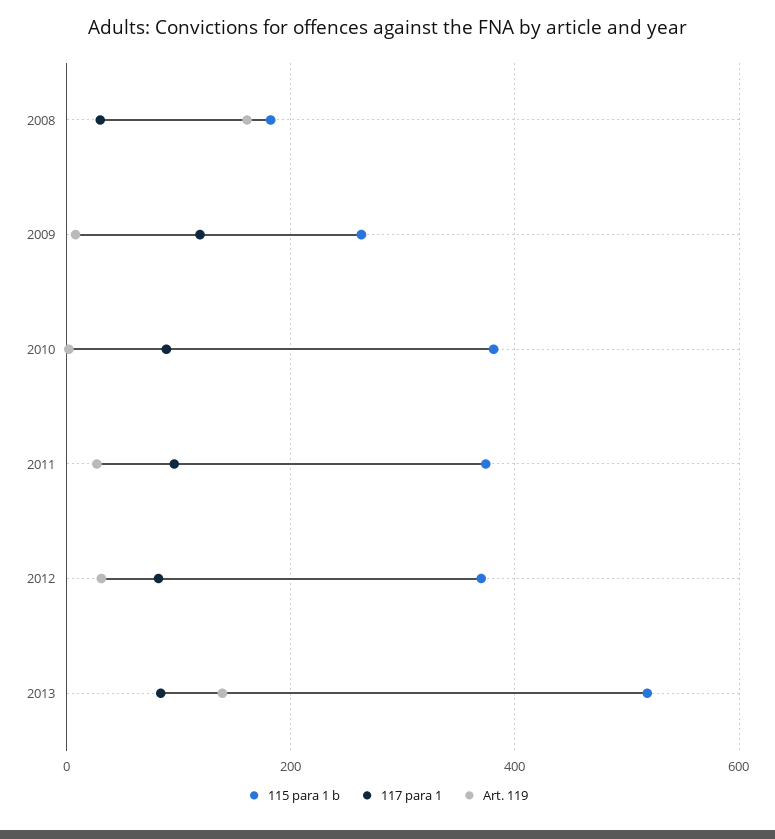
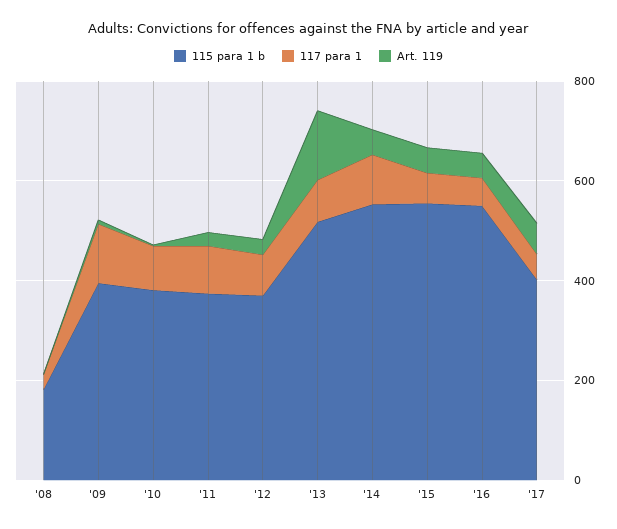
Art. 119, 2008: 160 -> 0
115 para 1 b, 2009: 260 -> 400
115 para 1 b, '14: none -> 550
117 para 1, '14: none -> 100
Art. 119, '14: none -> 50
115 para 1 b, '15: none -> 550
117 para 1, '15: none -> 50
Art. 119, '15: none -> 50
115 para 1 b, '16: none -> 550
117 para 1, '16: none -> 50
Art. 119, '16: none -> 50
115 para 1 b, '17: none -> 400
117 para 1, '17: none -> 50
Art. 119, '17: none -> 50

